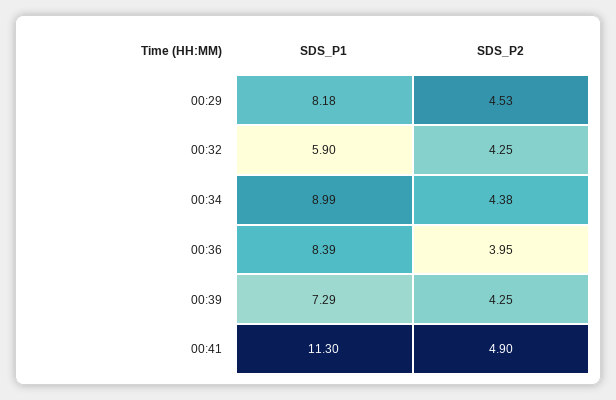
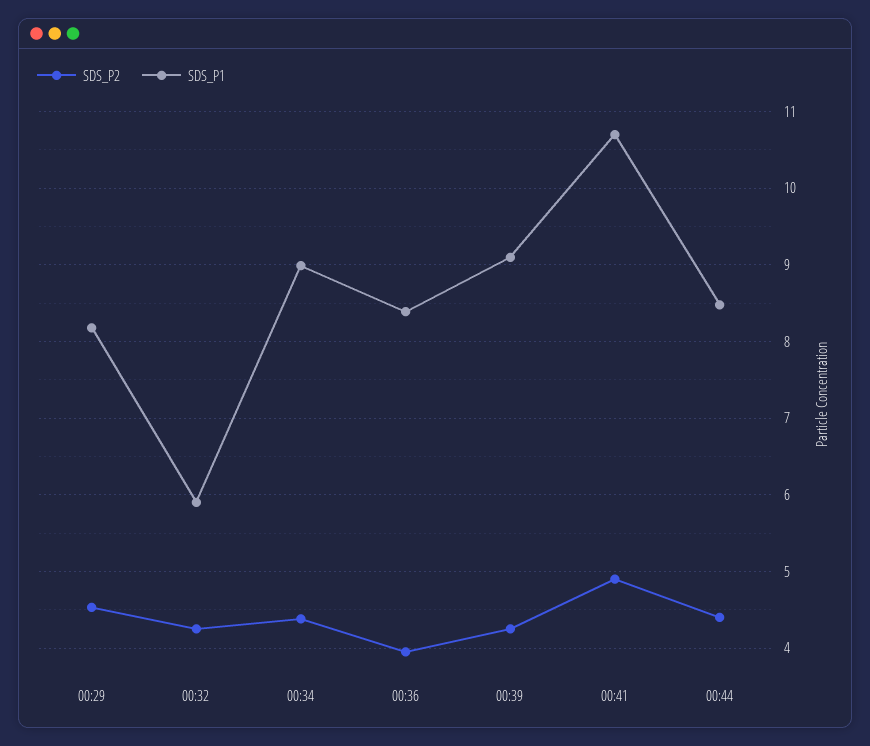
SDS_P1, 00:39: 7.29 -> 9.1
SDS_P1, 00:41: 11.3 -> 10.7
SDS_P2, 00:44: none -> 4.4
SDS_P1, 00:44: none -> 8.5

